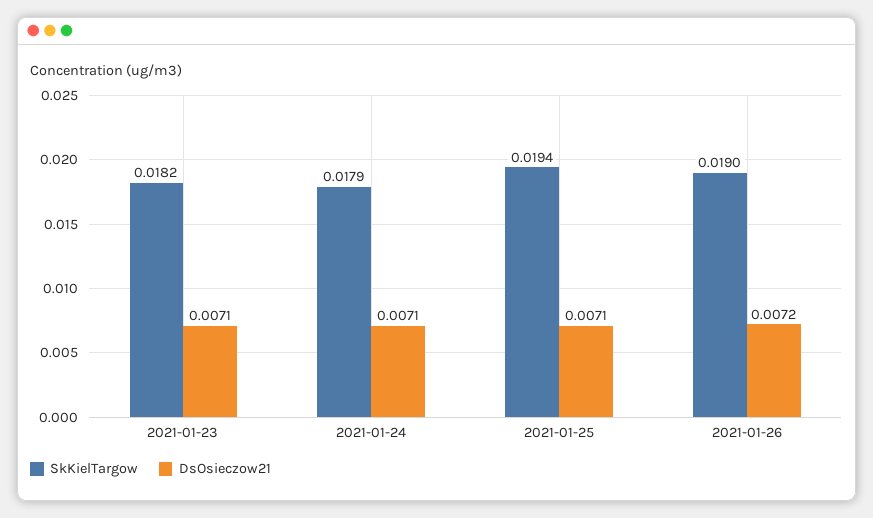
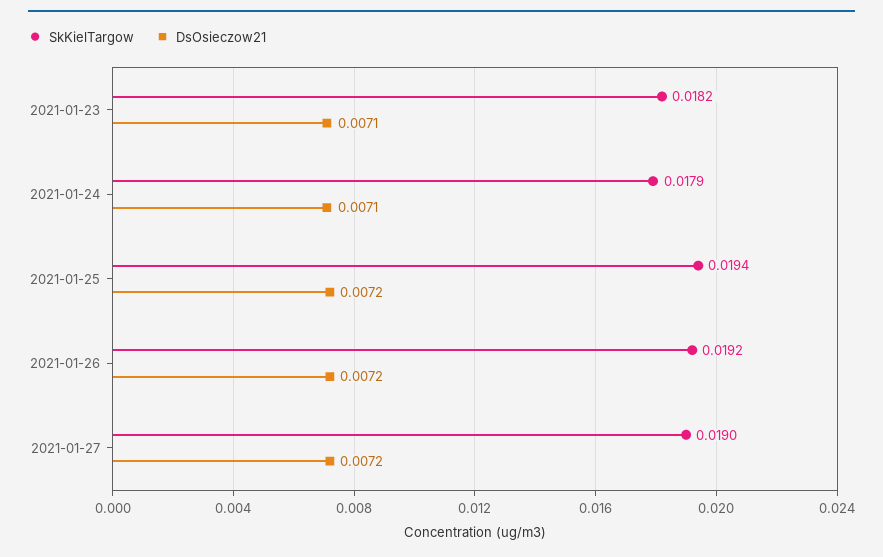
DsOsieczow21, 2021-01-25: 0.0071 -> 0.0072
SkKielTargow, 2021-01-26: 0.019 -> 0.0192
SkKielTargow, 2021-01-27: none -> 0.019
DsOsieczow21, 2021-01-27: none -> 0.0072

